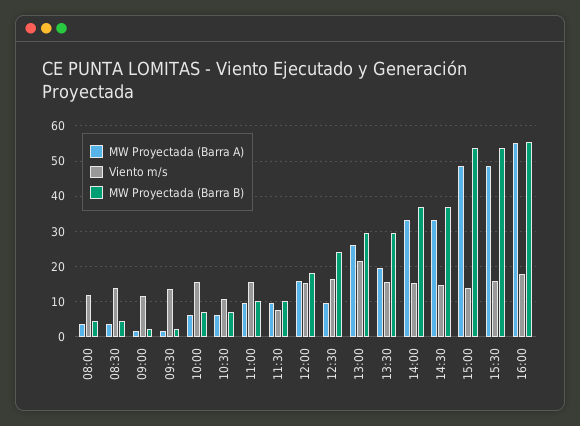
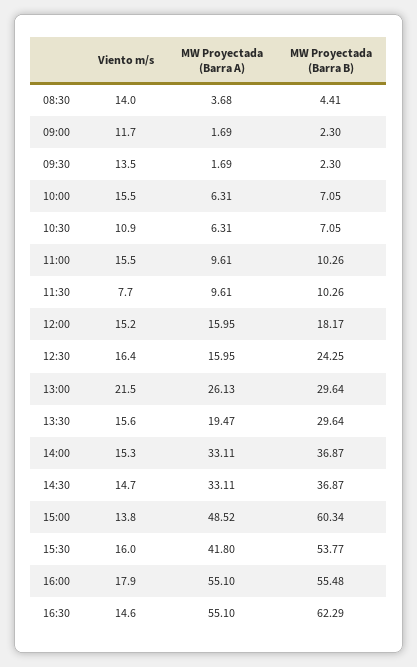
MW Proyectada (Barra A), 08:00: 4 -> none
Viento m/s, 08:00: 12 -> none
MW Proyectada (Barra B), 08:00: 4 -> none
MW Proyectada (Barra A), 12:30: 10 -> 15.95
MW Proyectada (Barra B), 15:00: 54 -> 60.34
MW Proyectada (Barra A), 15:30: 48 -> 41.8
Viento m/s, 16:30: none -> 14.6
MW Proyectada (Barra A), 16:30: none -> 55.1
MW Proyectada (Barra B), 16:30: none -> 62.29

